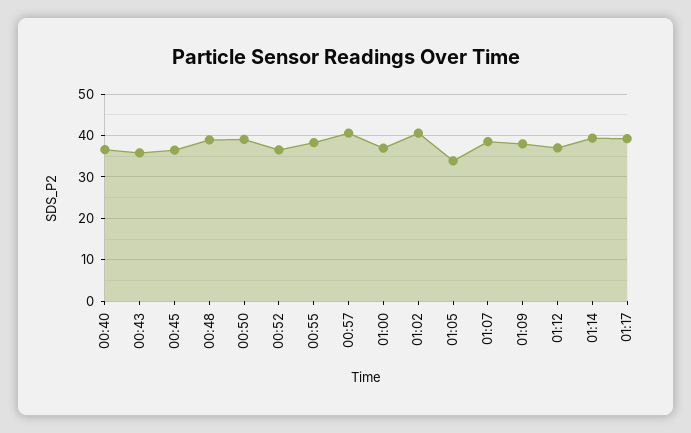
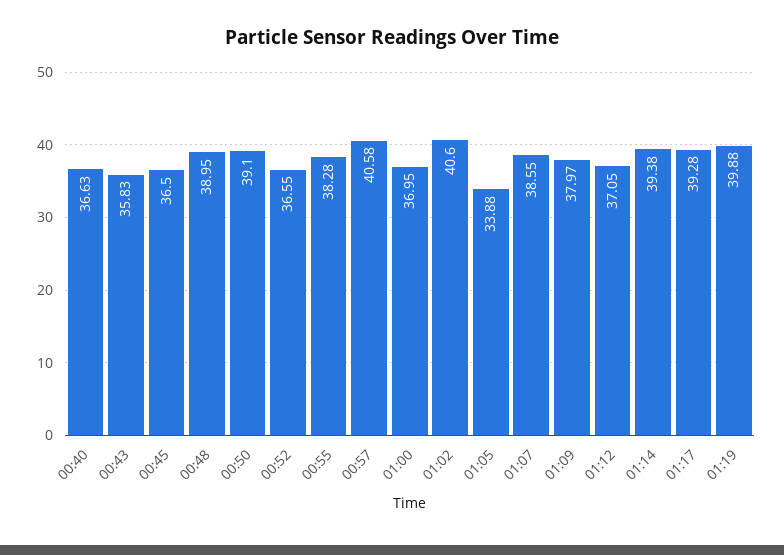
01:19: none -> 39.88

